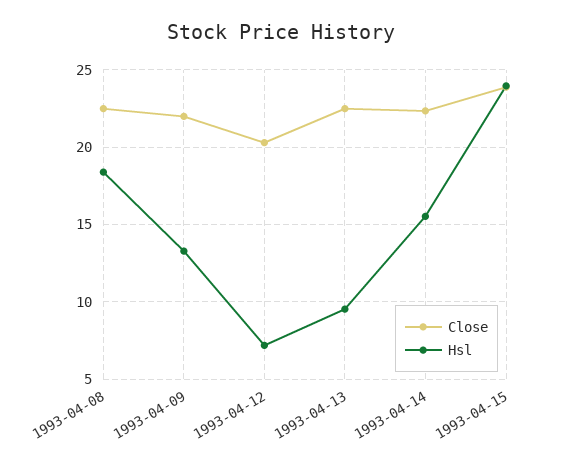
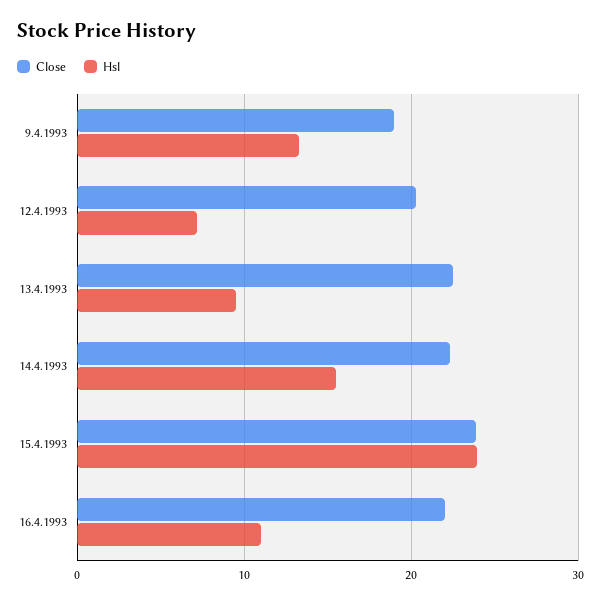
Close, 1993-04-08: 22.5 -> none
Hsl, 1993-04-08: 18.5 -> none
Close, 1993-04-09: 22 -> 19
Close, 16.4.1993: none -> 22
Hsl, 16.4.1993: none -> 11

